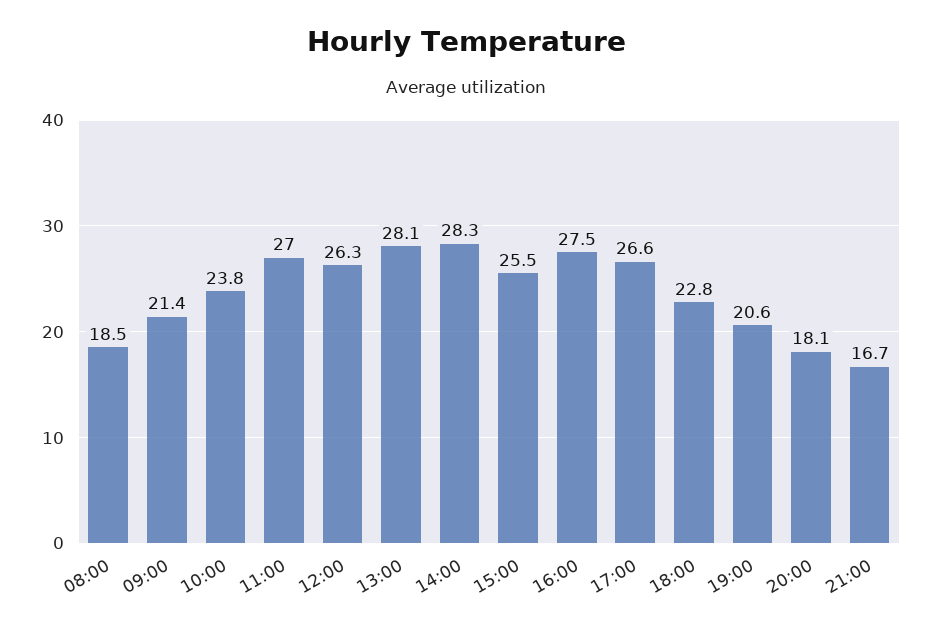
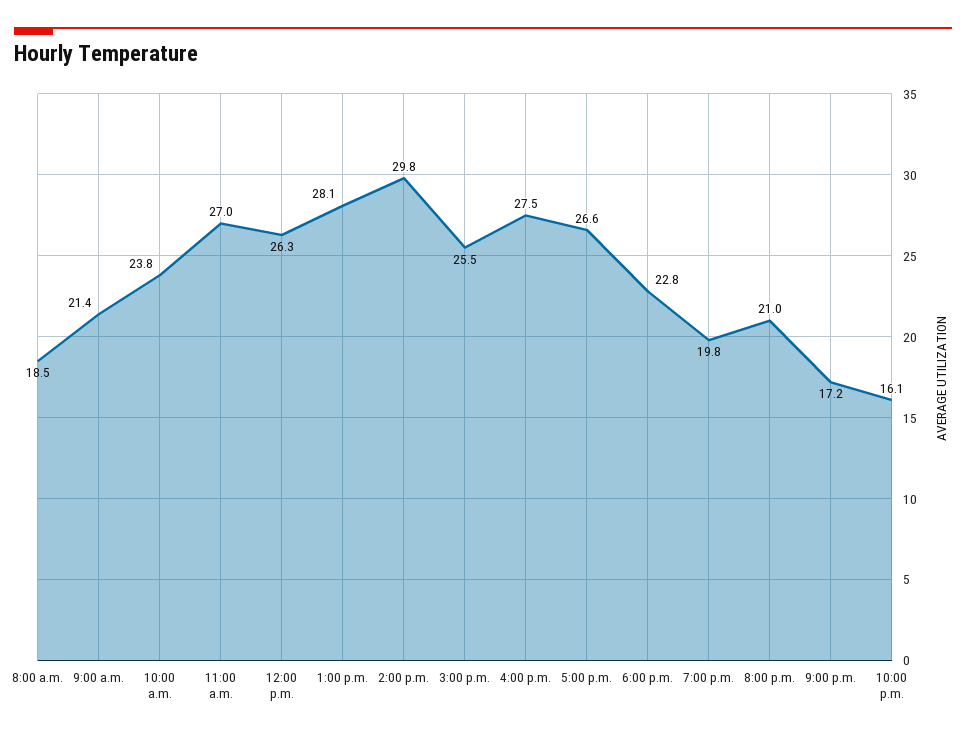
14:00: 28.3 -> 29.8
19:00: 20.6 -> 19.8
20:00: 18.1 -> 21
21:00: 16.7 -> 17.2
10:00 p.m.: none -> 16.1

